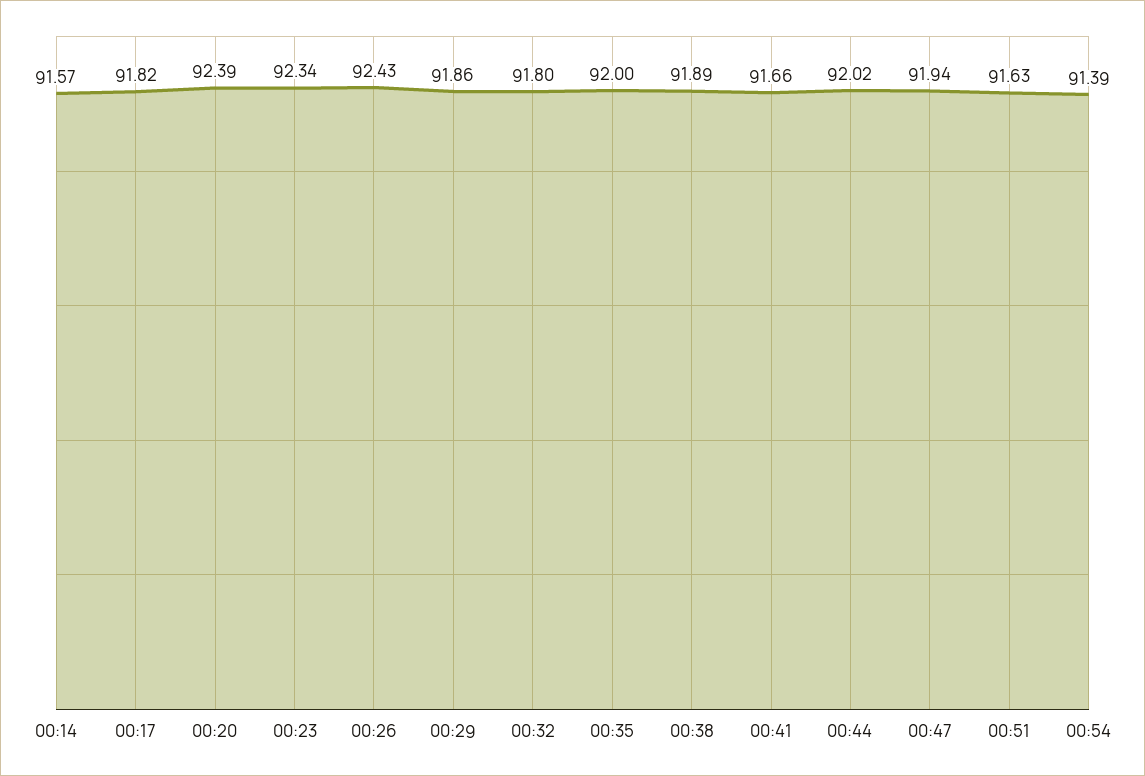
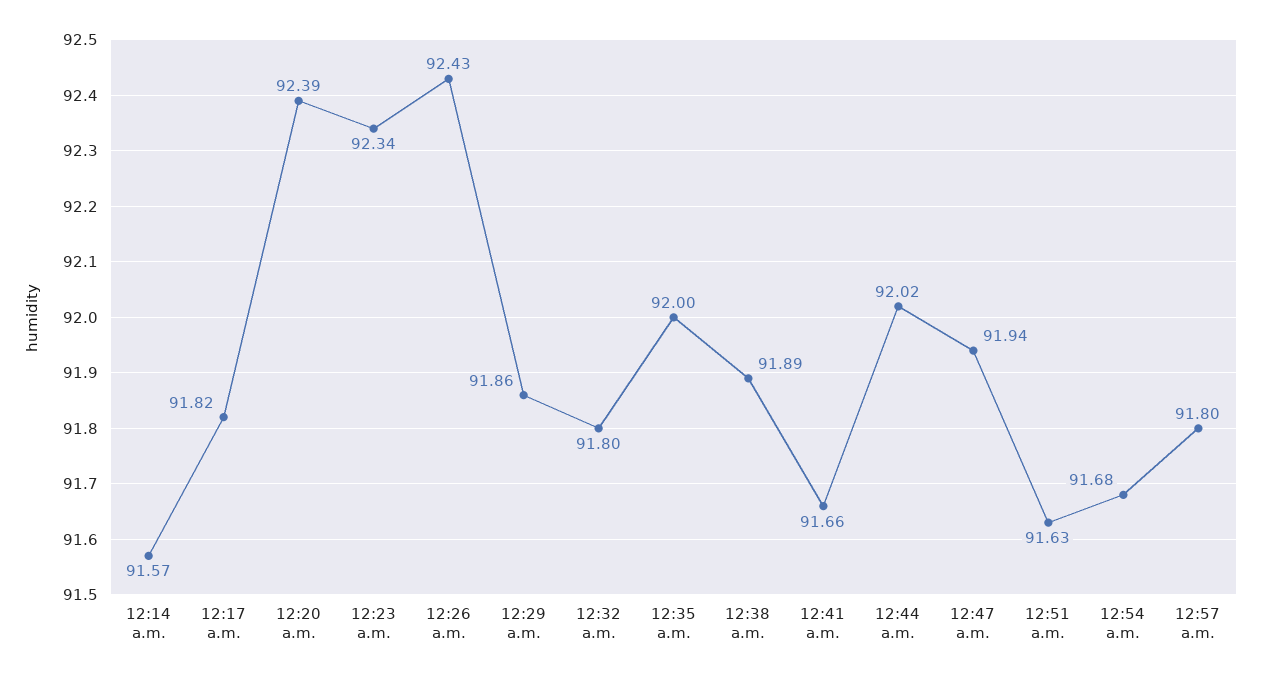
00:54: 91.39 -> 91.68
12:57 a.m.: none -> 91.8

